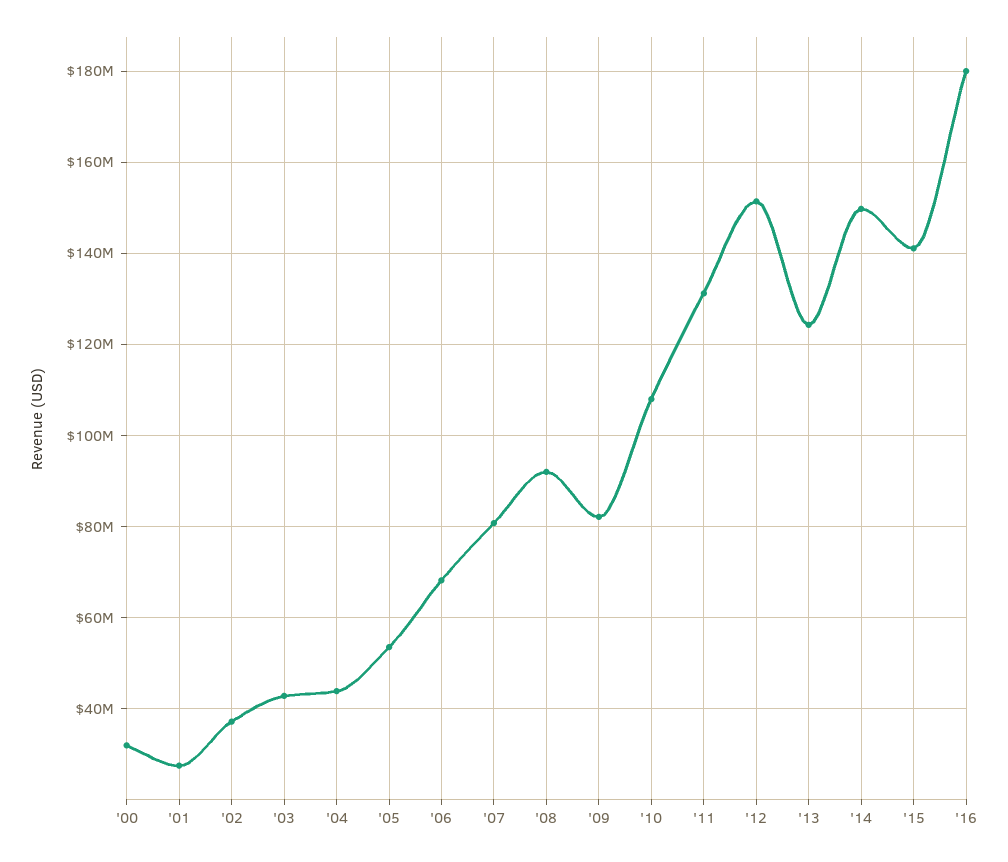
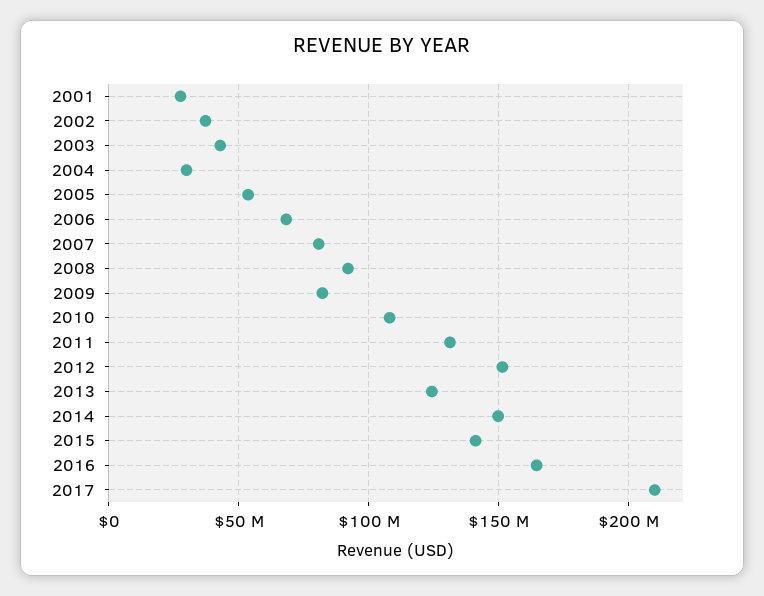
'00: 32000000 -> none
'04: 44000000 -> 30000000
'16: 180000000 -> 165000000
2017: none -> 210000000

